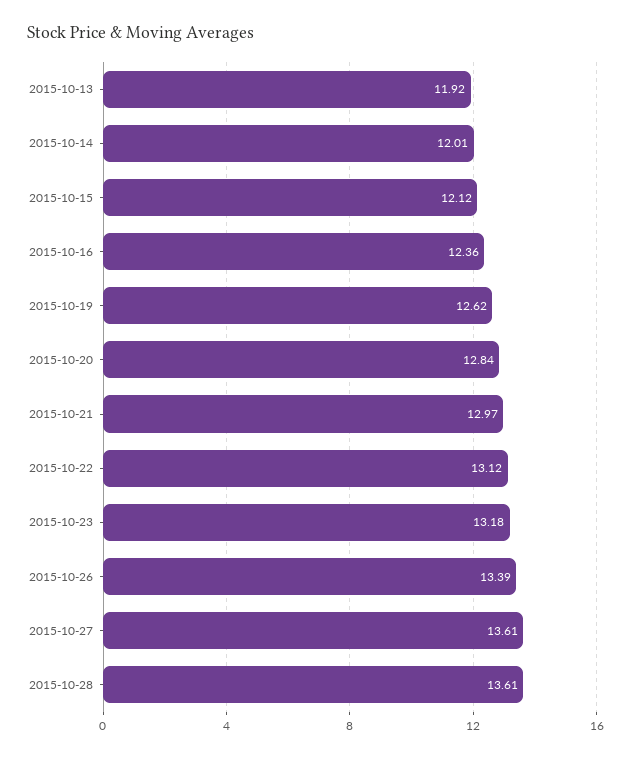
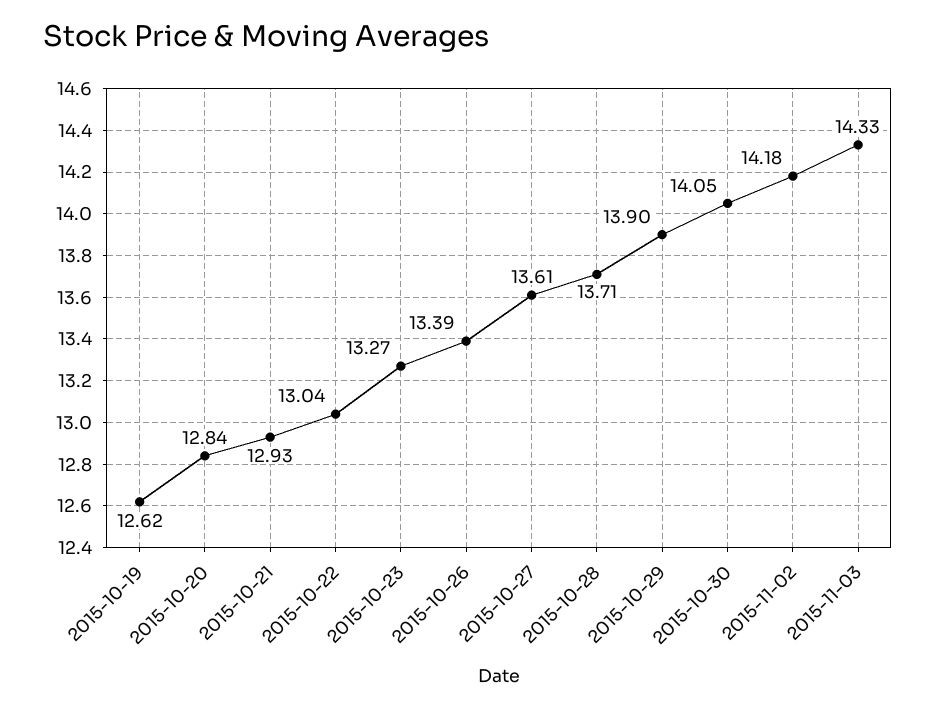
2015-10-13: 11.92 -> none
2015-10-14: 12.01 -> none
2015-10-15: 12.12 -> none
2015-10-16: 12.36 -> none
2015-10-21: 12.97 -> 12.93
2015-10-22: 13.12 -> 13.04
2015-10-23: 13.18 -> 13.27
2015-10-28: 13.61 -> 13.71
2015-10-29: none -> 13.9
2015-10-30: none -> 14.05
2015-11-02: none -> 14.18
2015-11-03: none -> 14.33

